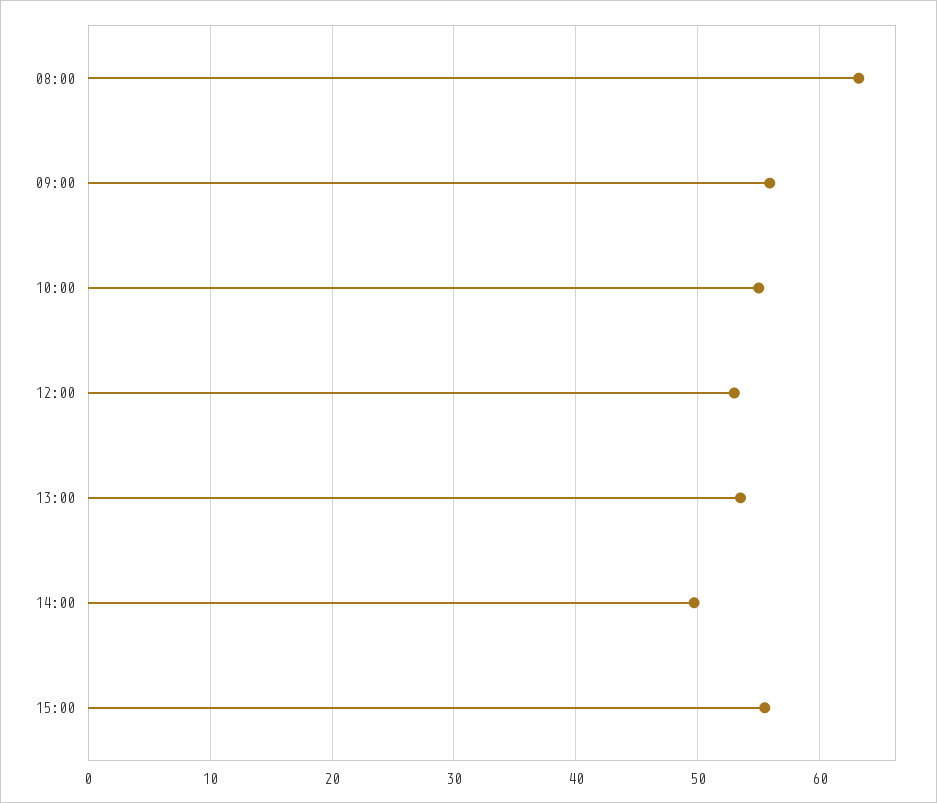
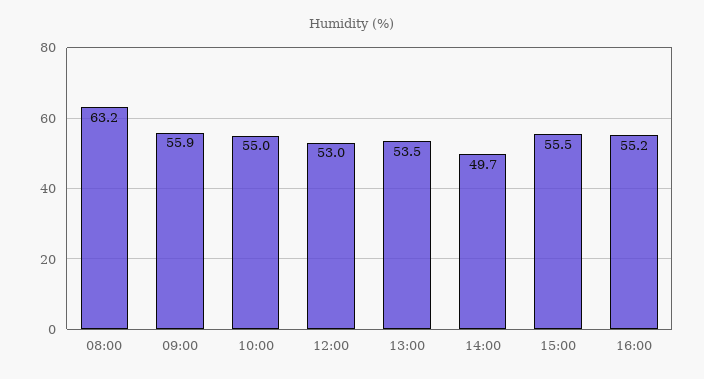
16:00: none -> 55.2

